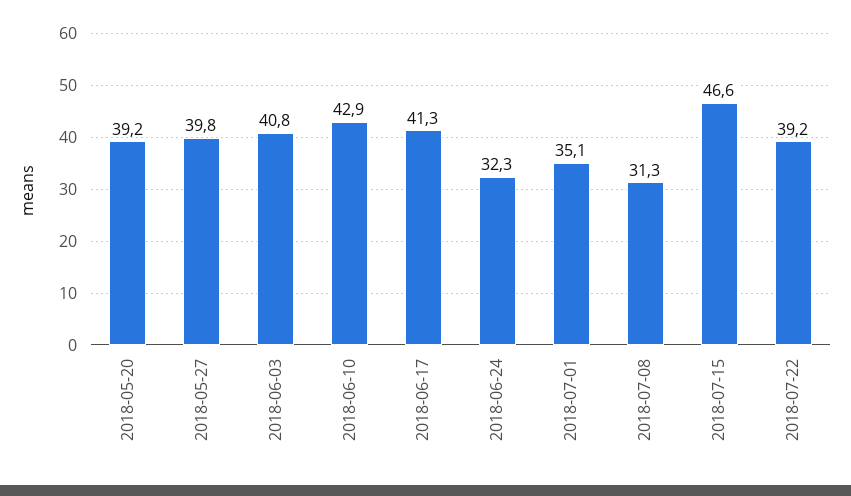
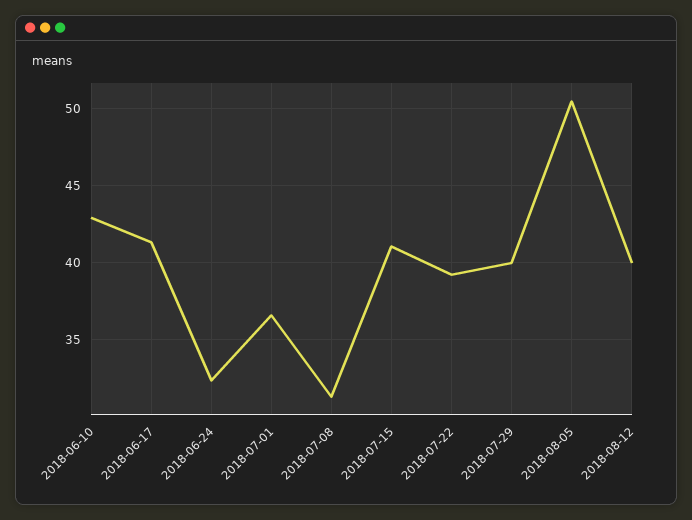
2018-05-20: 39.2 -> none
2018-05-27: 39.8 -> none
2018-06-03: 40.8 -> none
2018-07-01: 35.1 -> 36.5
2018-07-15: 46.6 -> 41
2018-07-29: none -> 40
2018-08-05: none -> 50.5
2018-08-12: none -> 40

